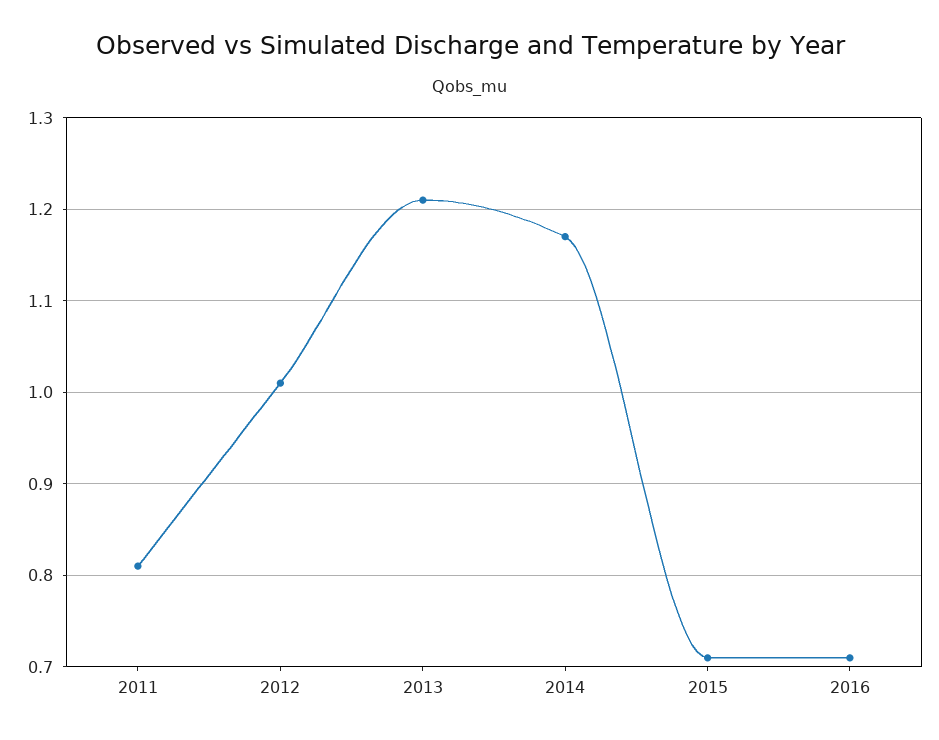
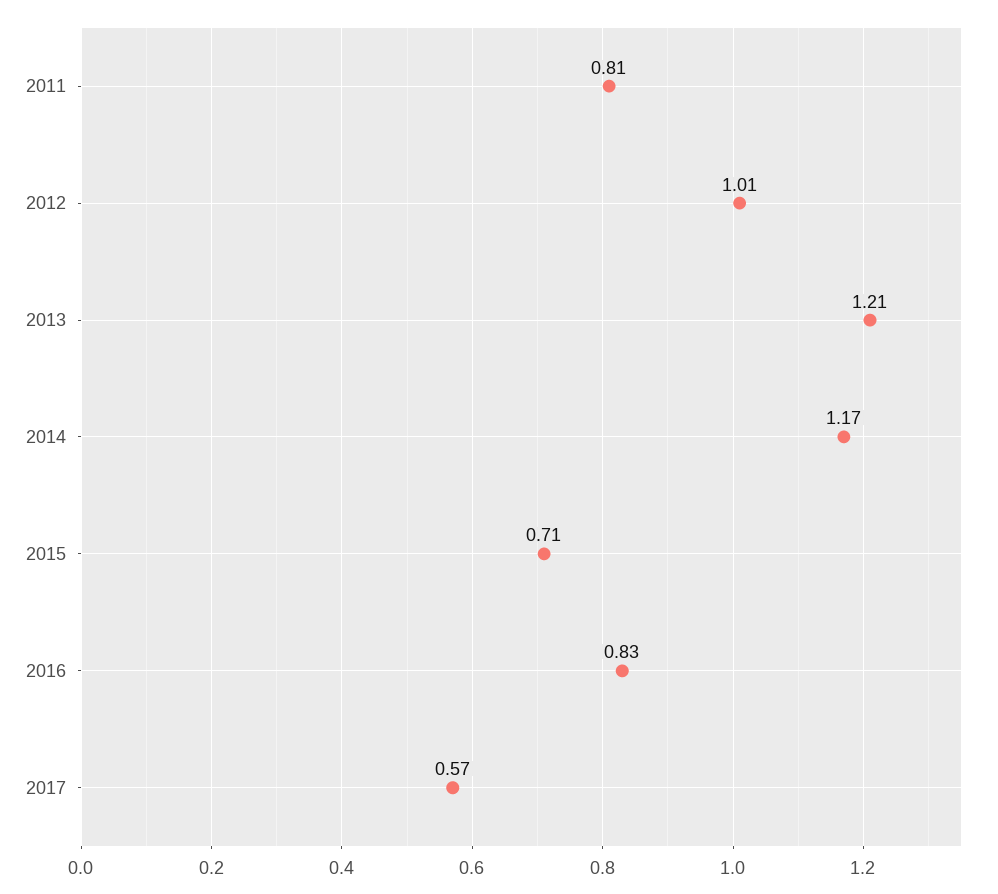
2016: 0.71 -> 0.83
2017: none -> 0.57

